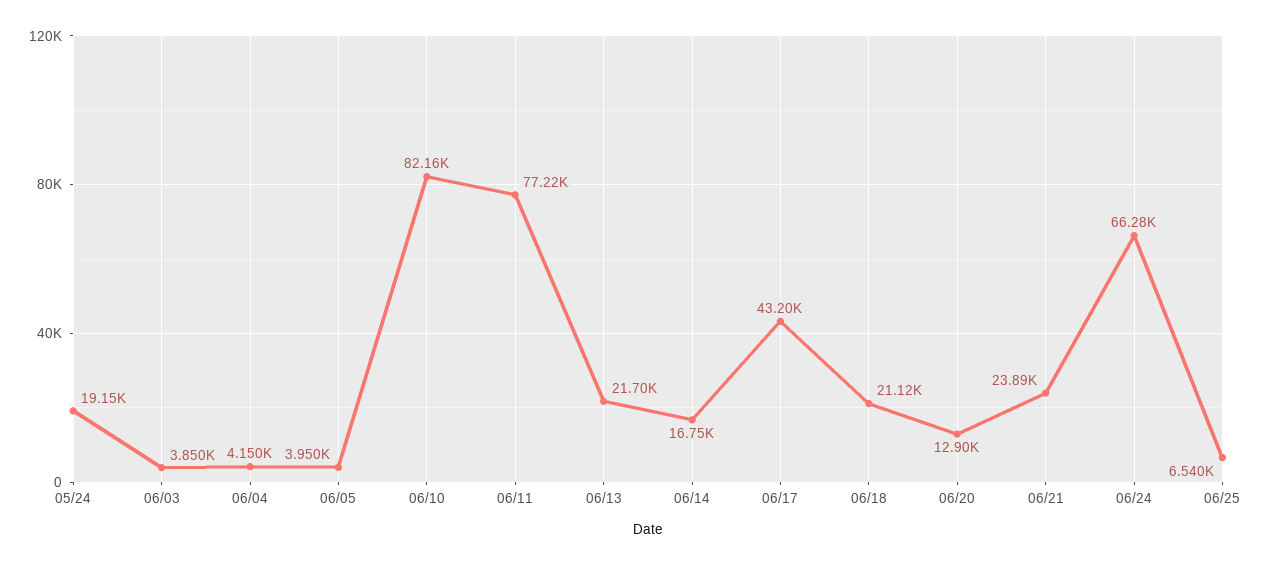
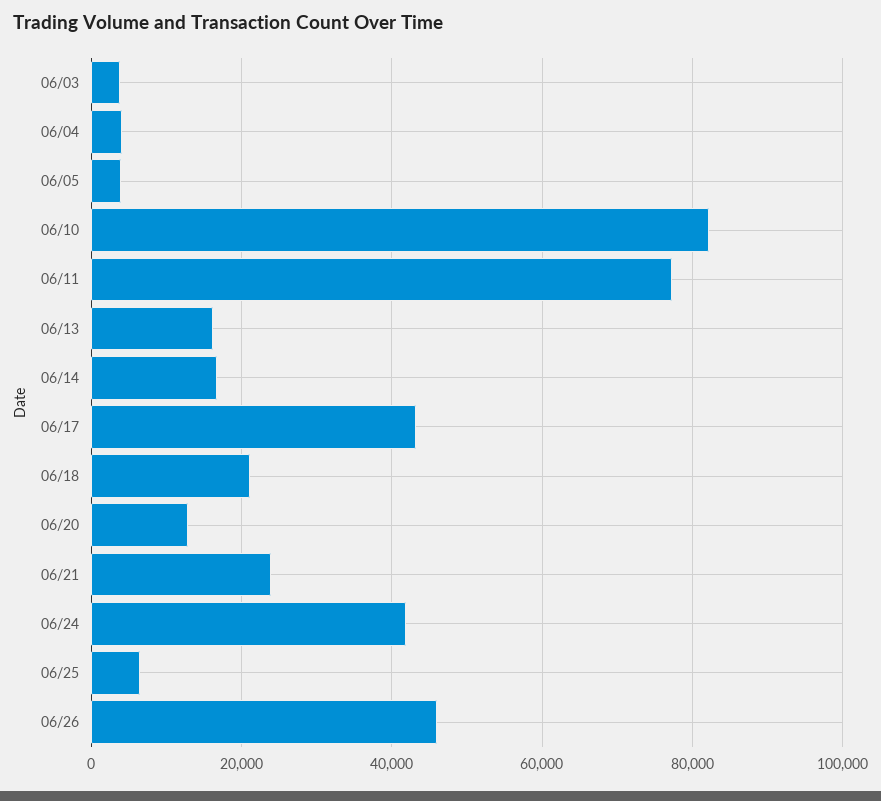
05/24: 19150 -> none
06/13: 21700 -> 16000
06/24: 66280 -> 42000
06/26: none -> 46000

